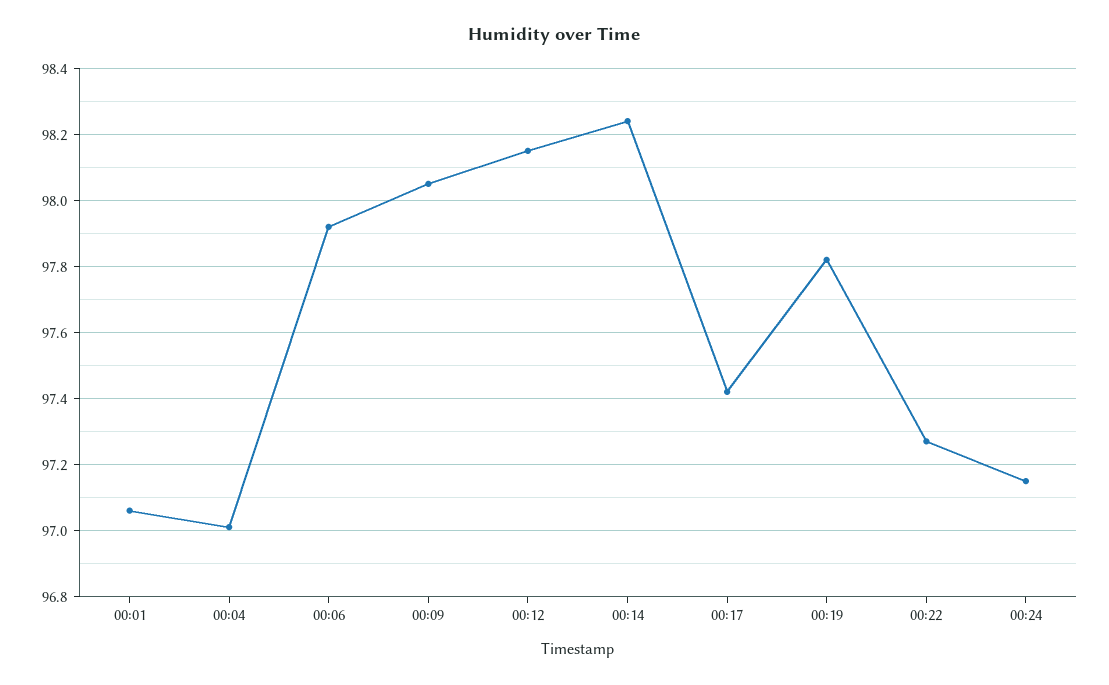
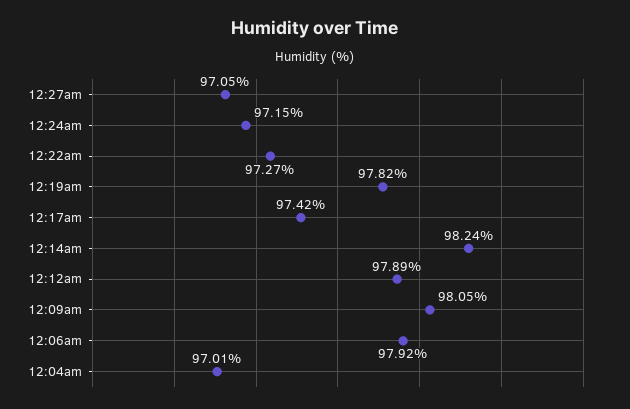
00:01: 97.05 -> none
00:12: 98.15 -> 97.89
12:27am: none -> 97.05

